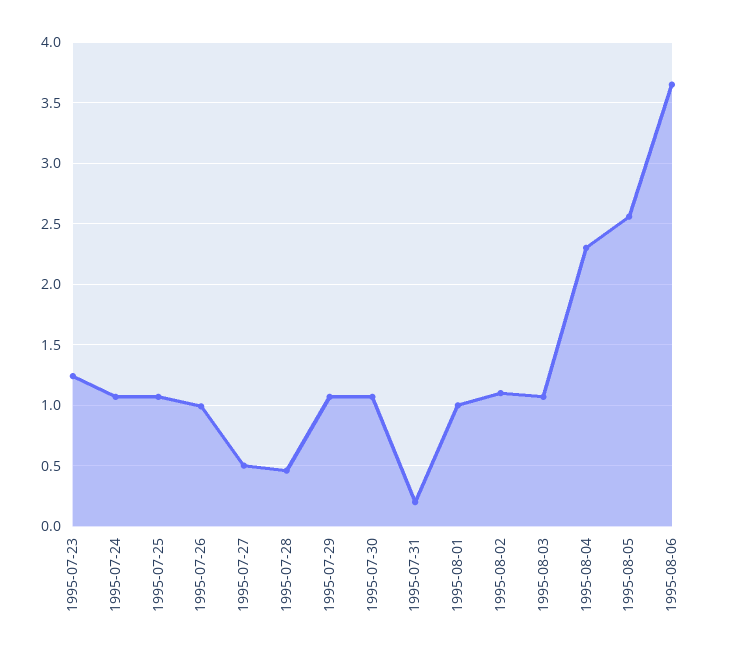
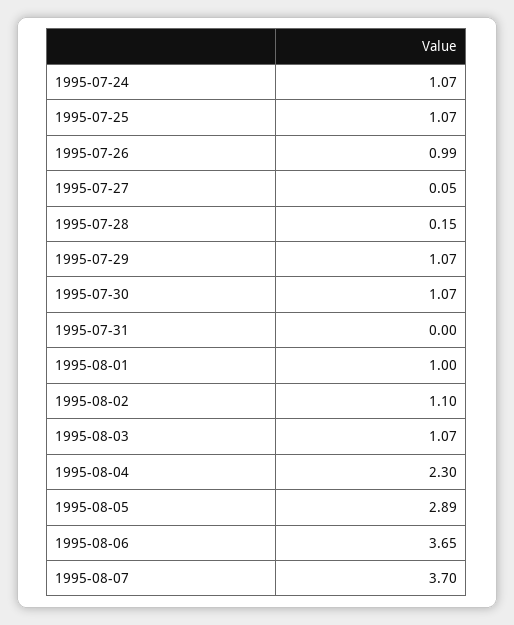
1995-07-23: 1.25 -> none
1995-07-27: 0.5 -> 0.05
1995-07-28: 0.45 -> 0.15
1995-07-31: 0.2 -> 0
1995-08-05: 2.55 -> 2.89
1995-08-07: none -> 3.7

